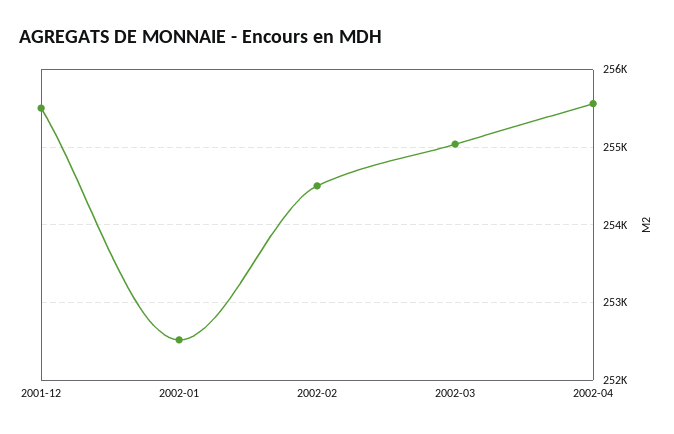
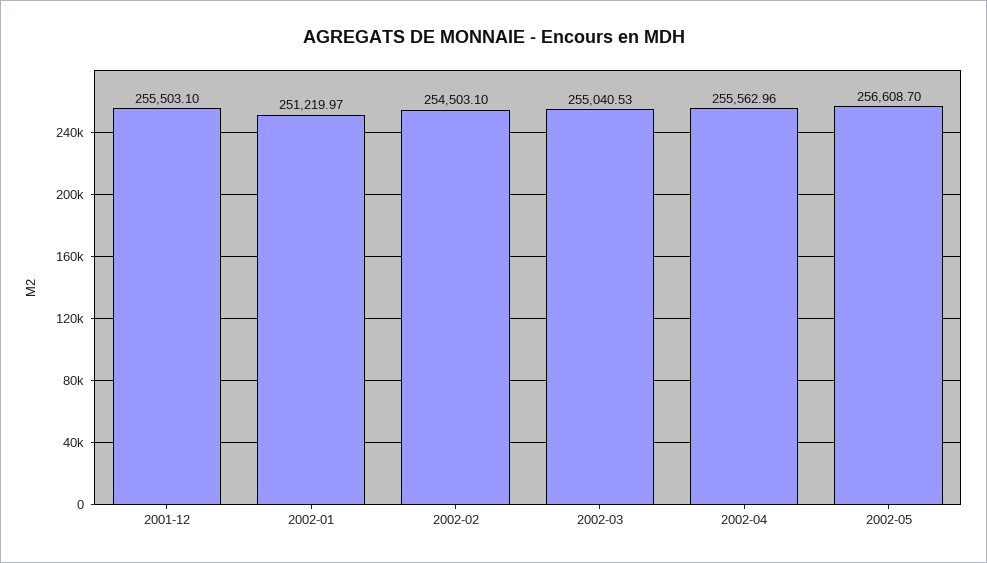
2002-01: 252500 -> 251219.97
2002-05: none -> 256608.7

